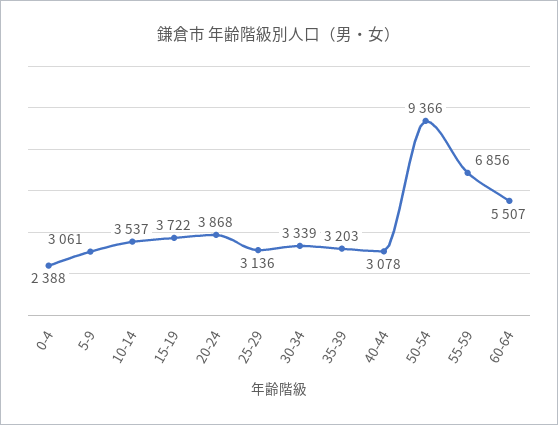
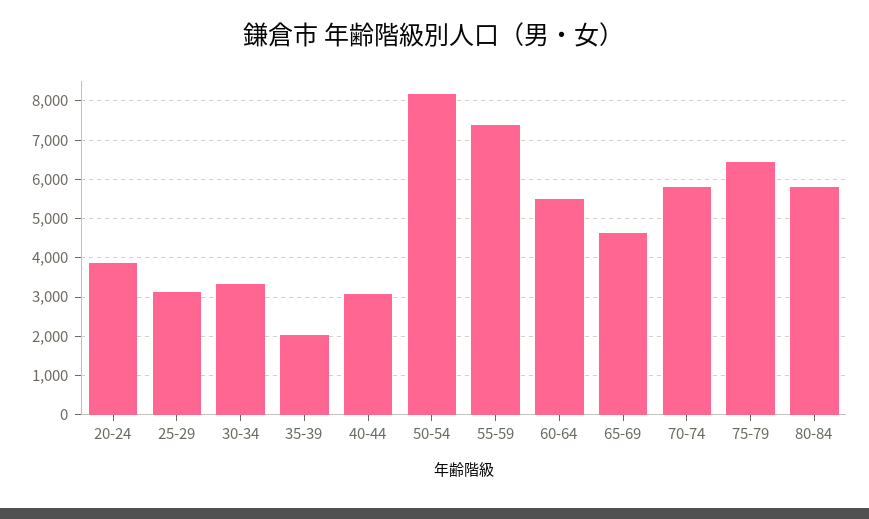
0-4: 2388 -> none
5-9: 3061 -> none
10-14: 3537 -> none
15-19: 3722 -> none
35-39: 3203 -> 2000
50-54: 9366 -> 8200
55-59: 6856 -> 7400
65-69: none -> 4600
70-74: none -> 5800
75-79: none -> 6400
80-84: none -> 5800

